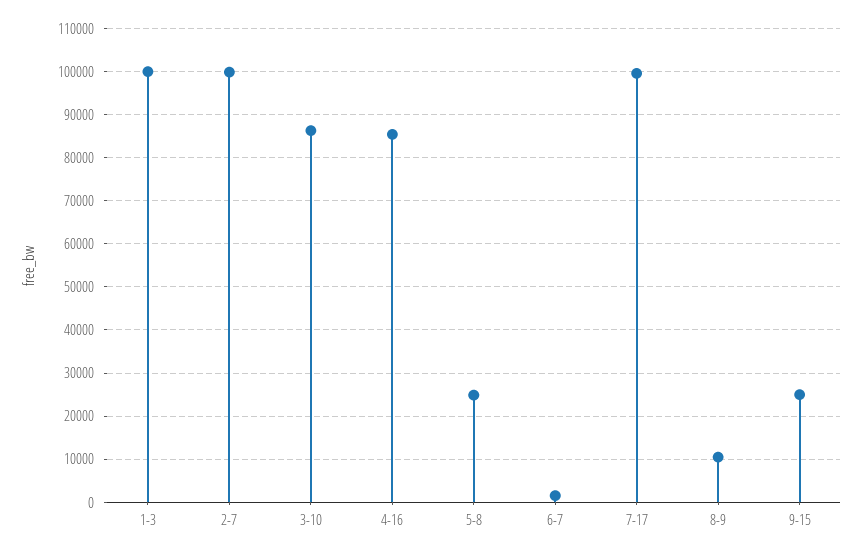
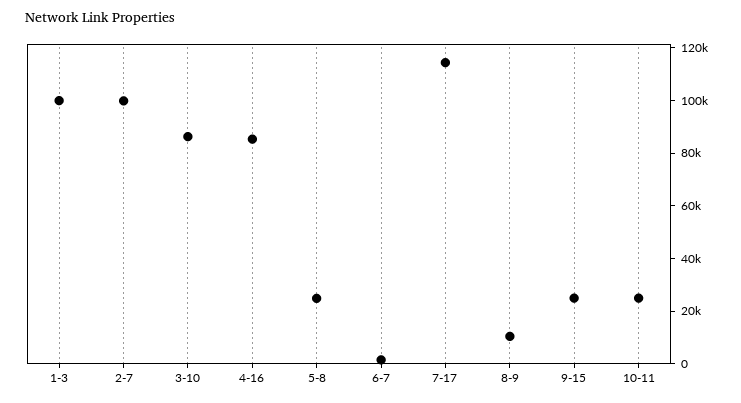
7-17: 100000 -> 115000
10-11: none -> 25000

